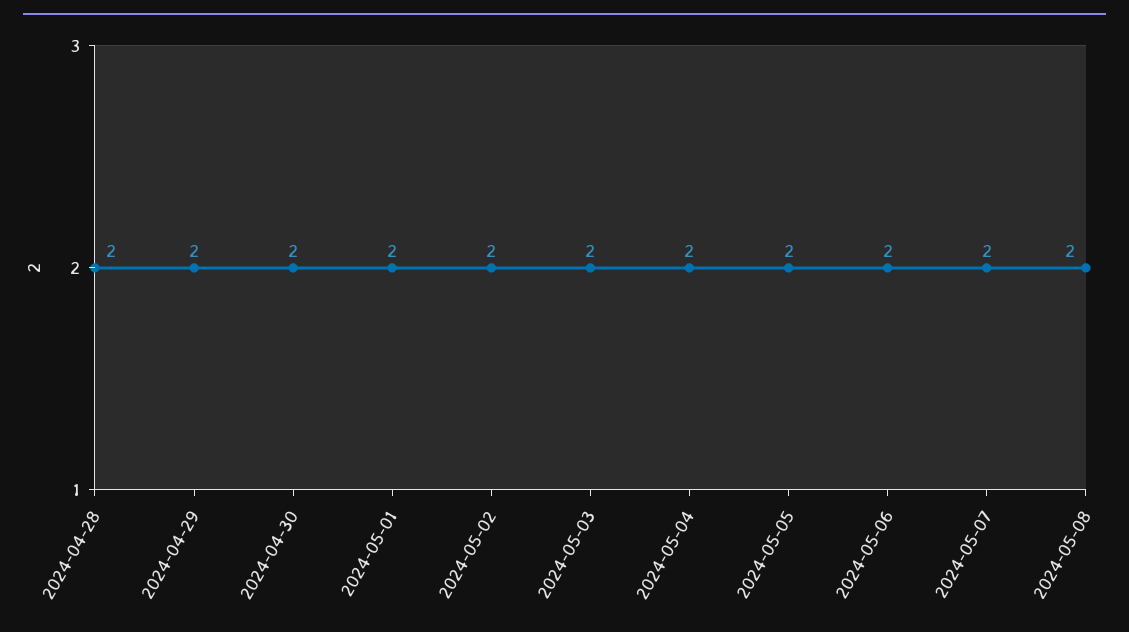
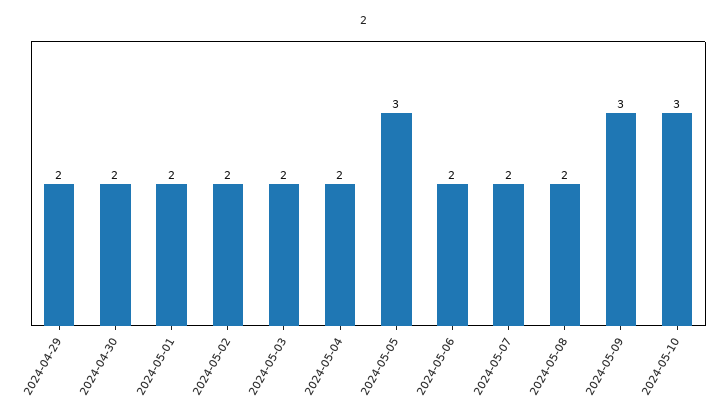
2024-04-28: 2 -> none
2024-05-05: 2 -> 3
2024-05-09: none -> 3
2024-05-10: none -> 3

